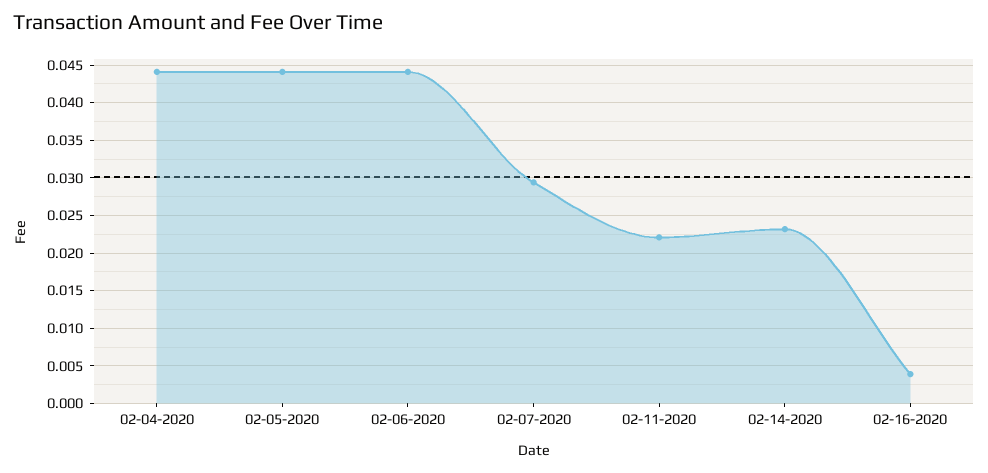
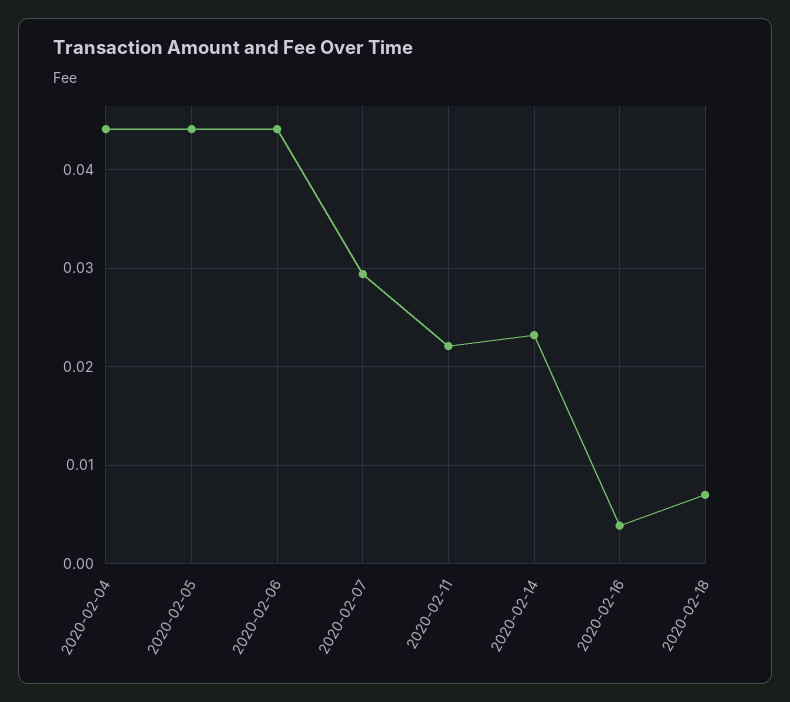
2020-02-18: none -> 0.007

